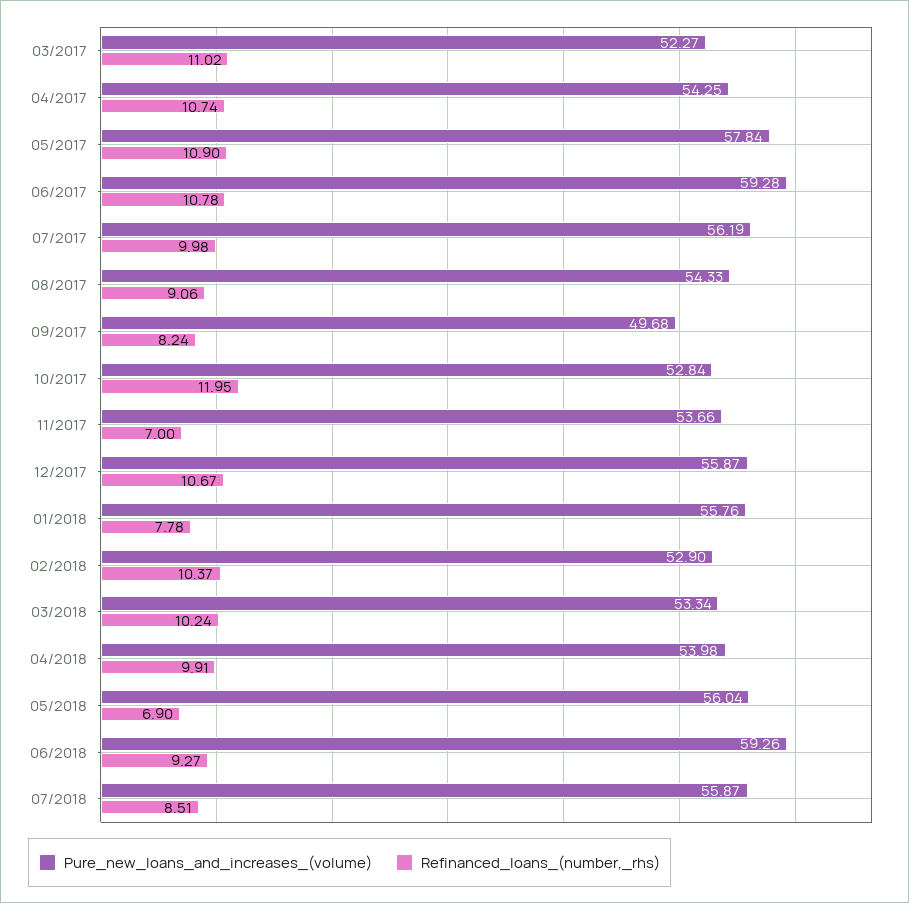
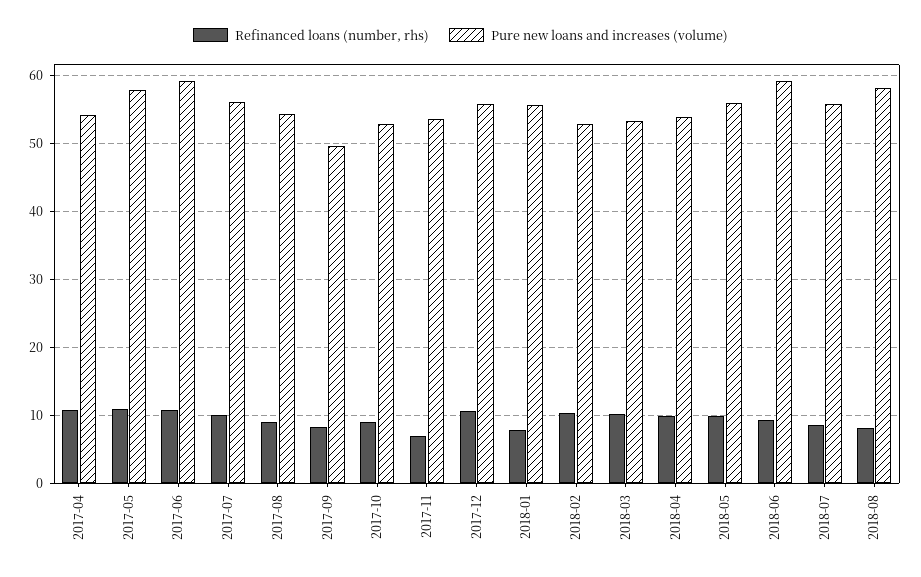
Pure_new_loans_and_increases_(volume), 03/2017: 52.27 -> none
Refinanced_loans_(number,_rhs), 03/2017: 11.02 -> none
Refinanced_loans_(number,_rhs), 10/2017: 11.95 -> 9
Refinanced_loans_(number,_rhs), 05/2018: 6.9 -> 10
Refinanced_loans_(number,_rhs), 2018-08: none -> 8
Pure_new_loans_and_increases_(volume), 2018-08: none -> 58

